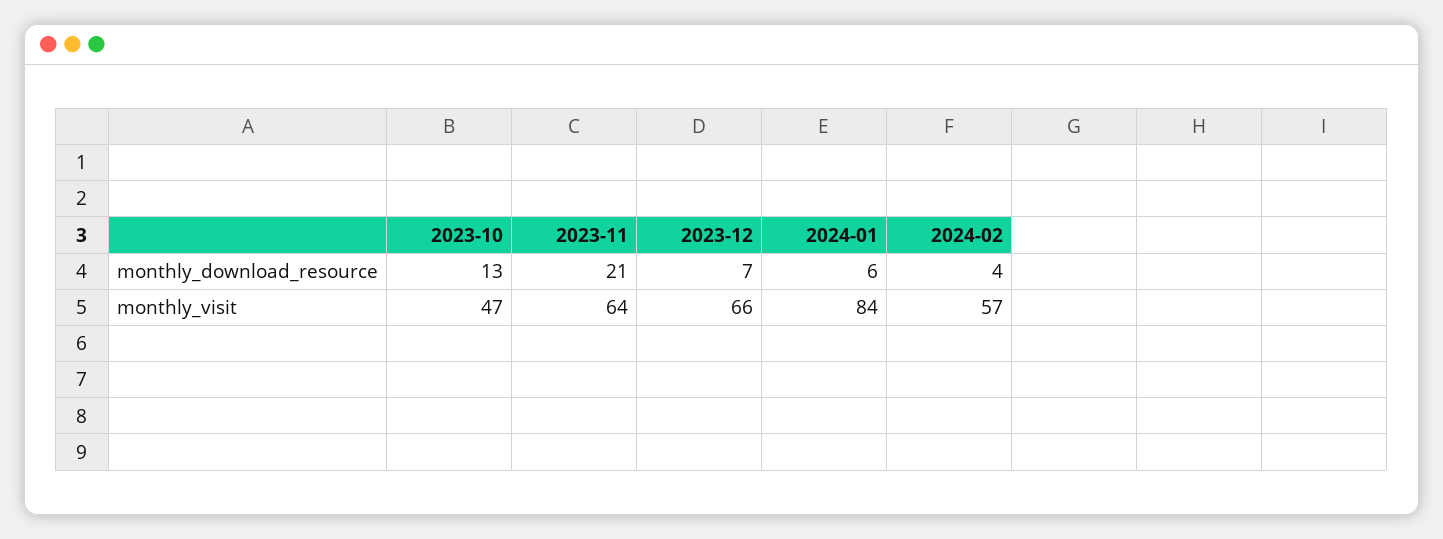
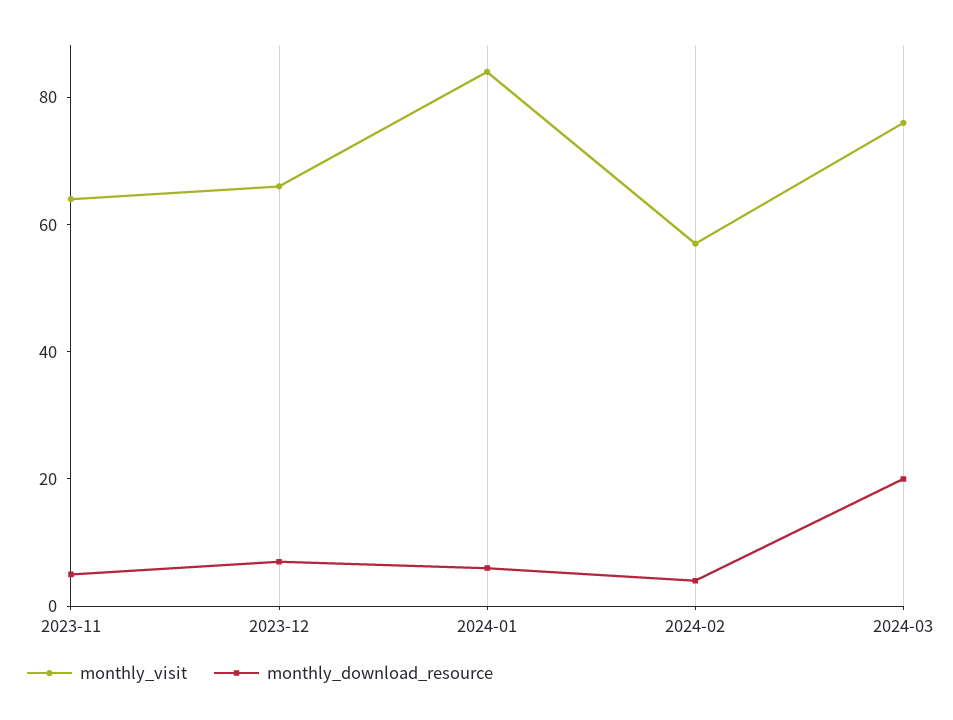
monthly_download_resource, 2023-10: 13 -> none
monthly_download_resource, 2023-11: 21 -> 5
monthly_visit, 2023-10: 47 -> none
monthly_visit, 2024-03: none -> 75
monthly_download_resource, 2024-03: none -> 20

